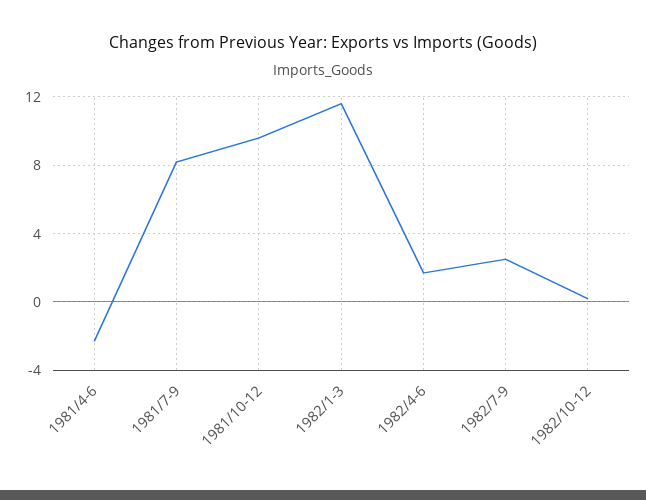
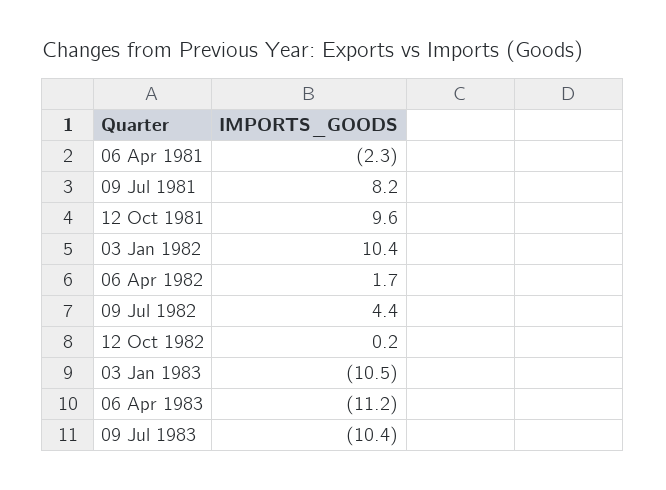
1982/1-3: 11.5 -> 10.4
1982/7-9: 2.5 -> 4.4
03 Jan 1983: none -> -10.5
06 Apr 1983: none -> -11.2
09 Jul 1983: none -> -10.4

